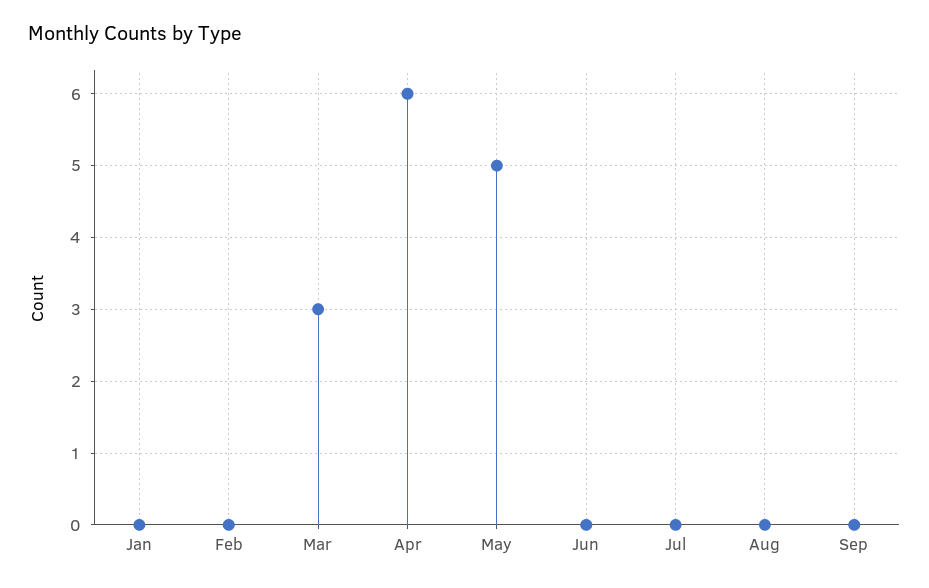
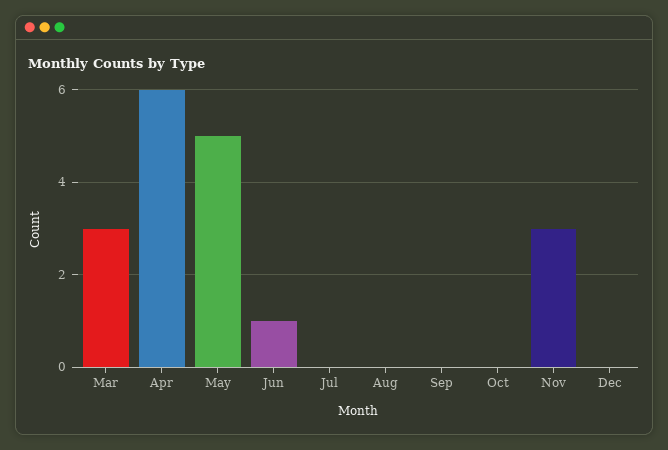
Jan: 0 -> none
Feb: 0 -> none
Jun: 0 -> 1
Oct: none -> 0
Nov: none -> 3
Dec: none -> 0

